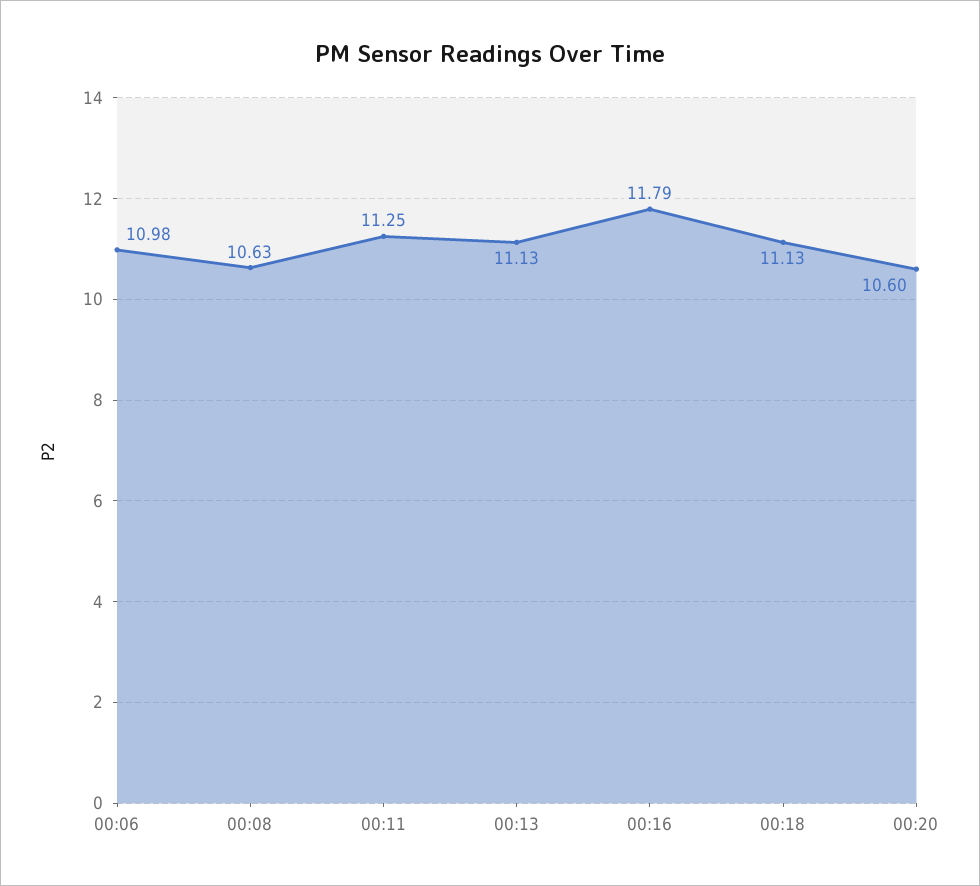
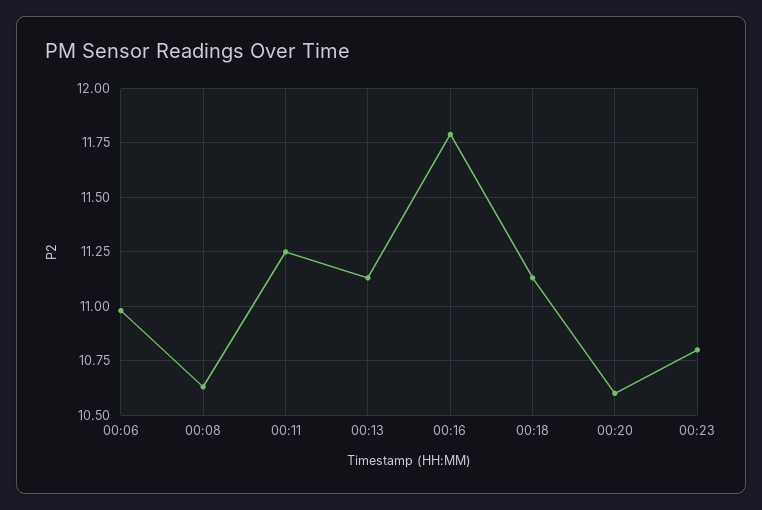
00:23: none -> 10.8

